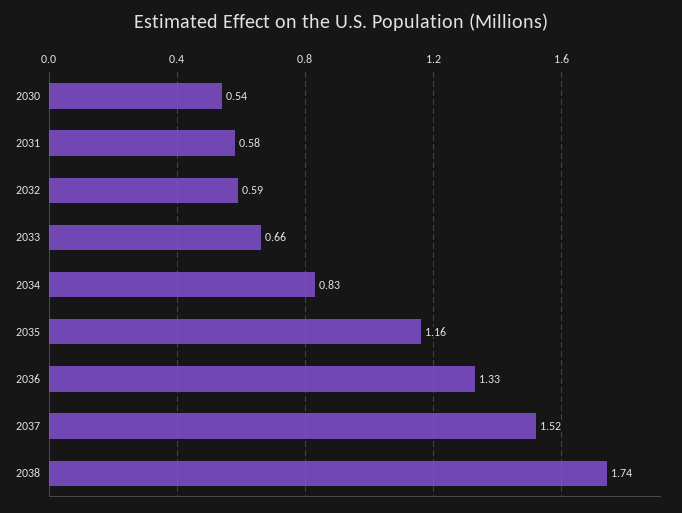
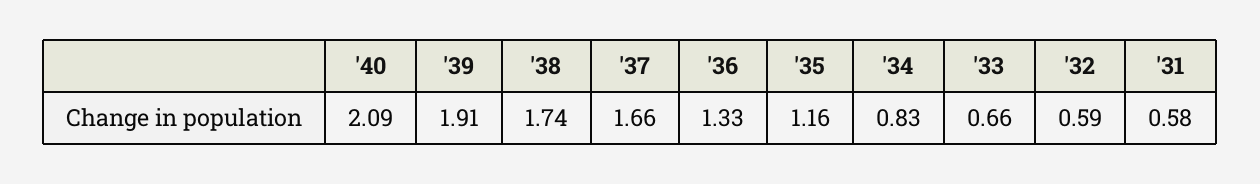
2030: 0.54 -> none
2037: 1.52 -> 1.66
'40: none -> 2.09
'39: none -> 1.91

